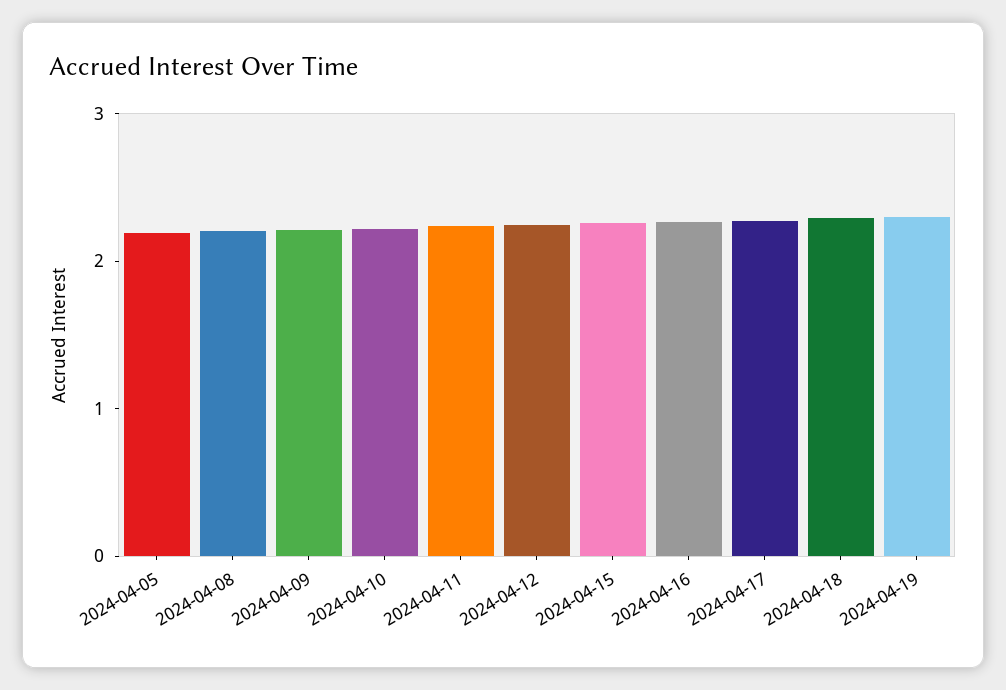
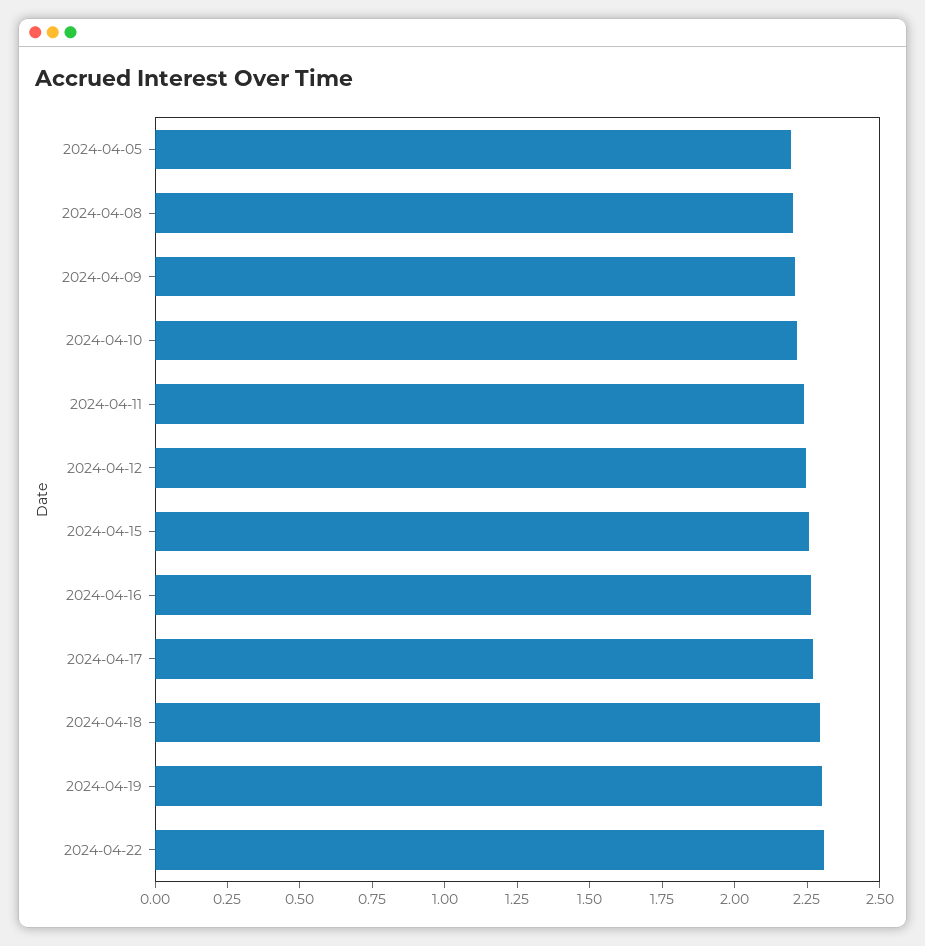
2024-04-22: none -> 2.3

